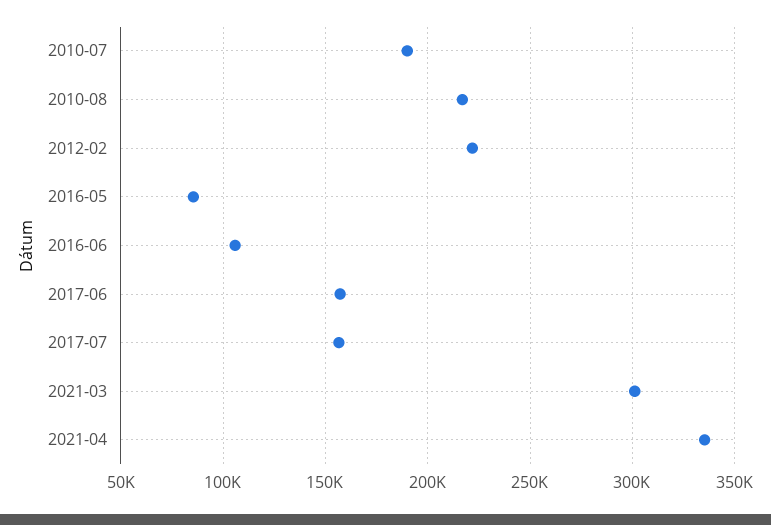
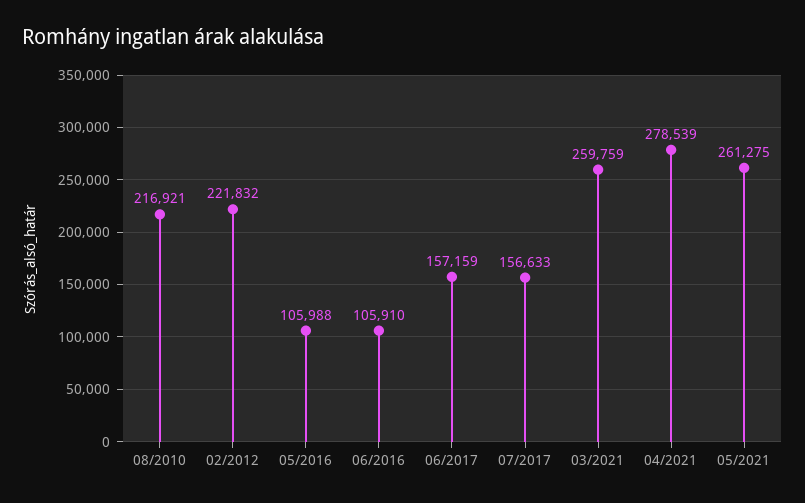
2010-07: 190000 -> none
2016-05: 85000 -> 105988
2021-03: 300000 -> 259759
2021-04: 335000 -> 278539
05/2021: none -> 261275

